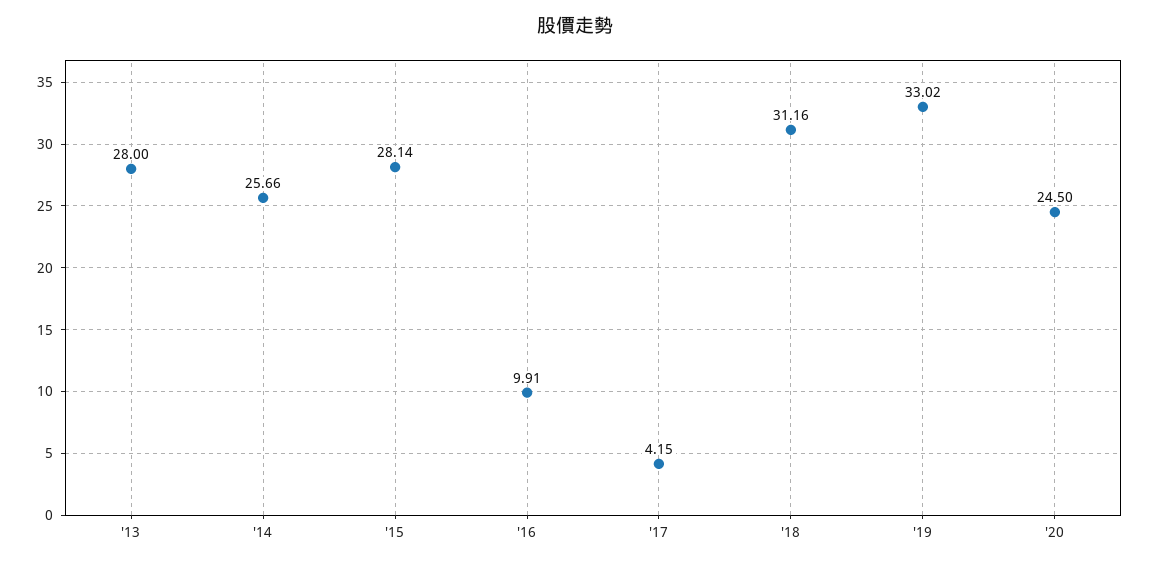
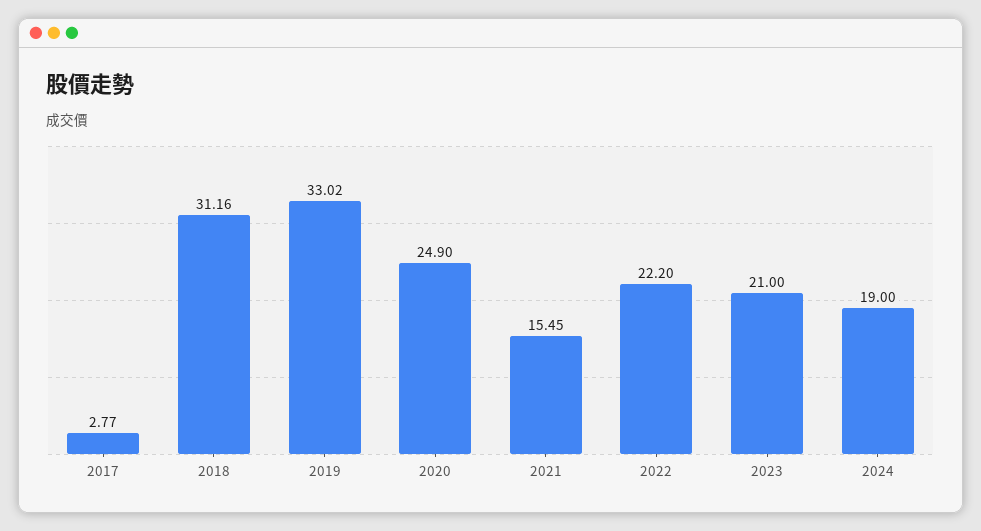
'13: 28 -> none
'14: 25.66 -> none
'15: 28.14 -> none
'16: 9.91 -> none
'17: 4.15 -> 2.77
'20: 24.5 -> 24.9
2021: none -> 15.45
2022: none -> 22.2
2023: none -> 21
2024: none -> 19

